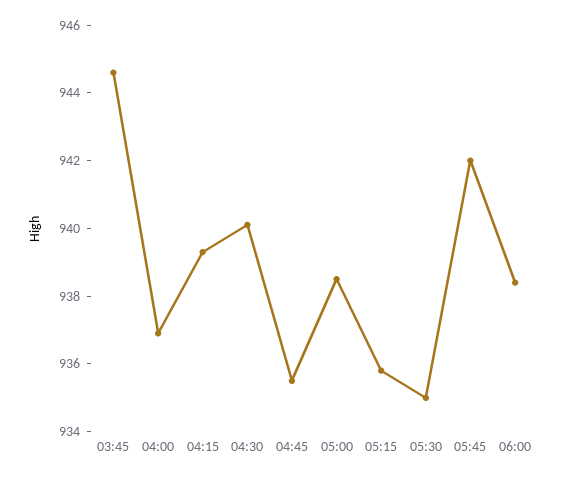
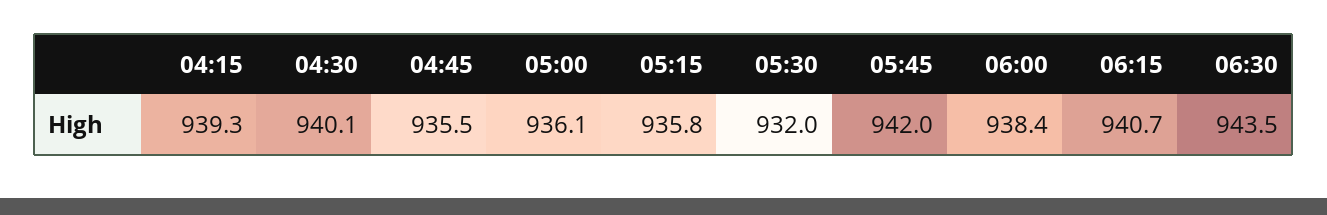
03:45: 944.5 -> none
04:00: 937 -> none
05:00: 938.5 -> 936.1
05:30: 935 -> 932
06:15: none -> 940.7
06:30: none -> 943.5

